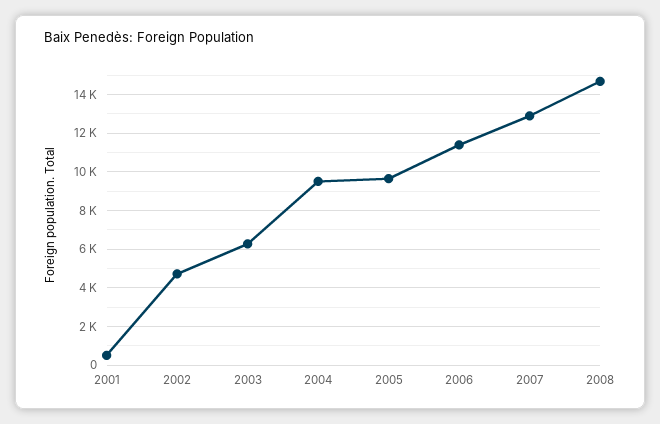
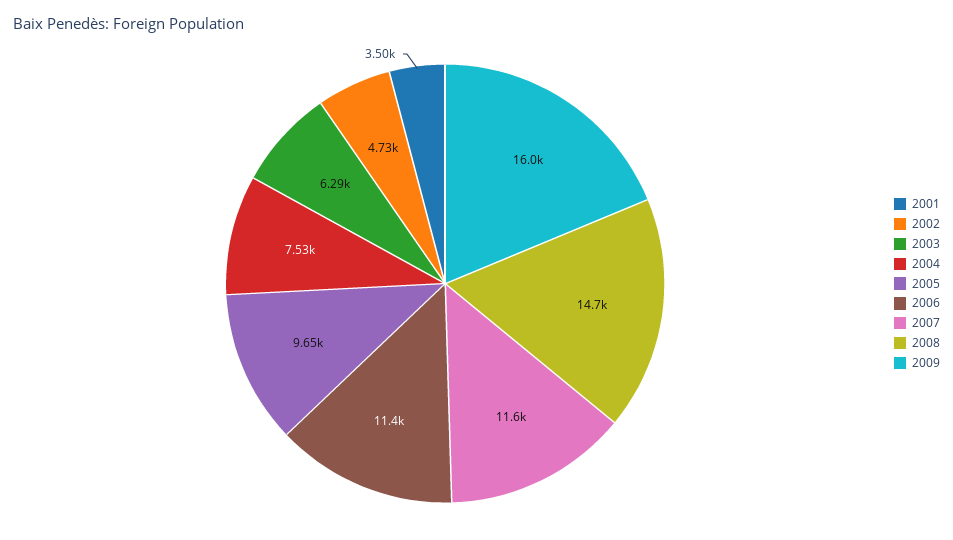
2001: 500 -> 3500
2004: 9500 -> 7530
2007: 13000 -> 11600
2009: none -> 16000

